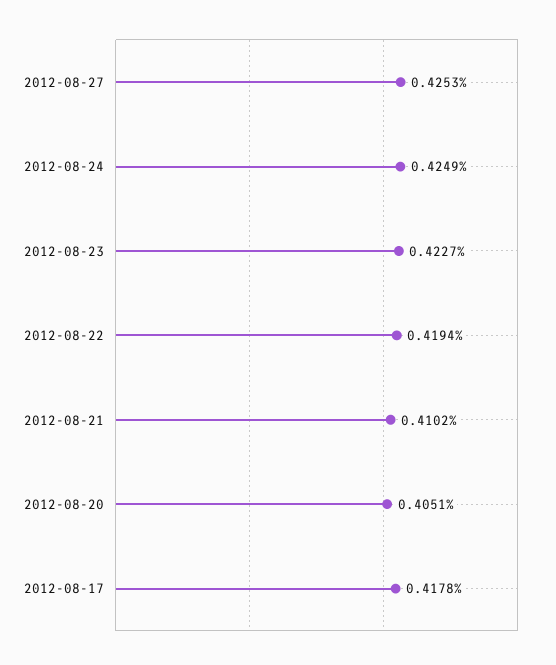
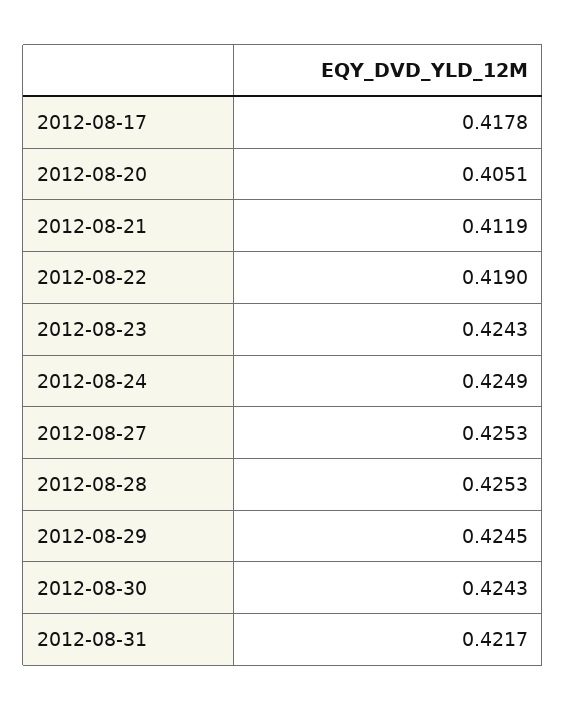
2012-08-23: 0.4227 -> 0.4243
2012-08-22: 0.4194 -> 0.419
2012-08-21: 0.4102 -> 0.4119
2012-08-28: none -> 0.4253
2012-08-29: none -> 0.4245
2012-08-30: none -> 0.4243
2012-08-31: none -> 0.4217

